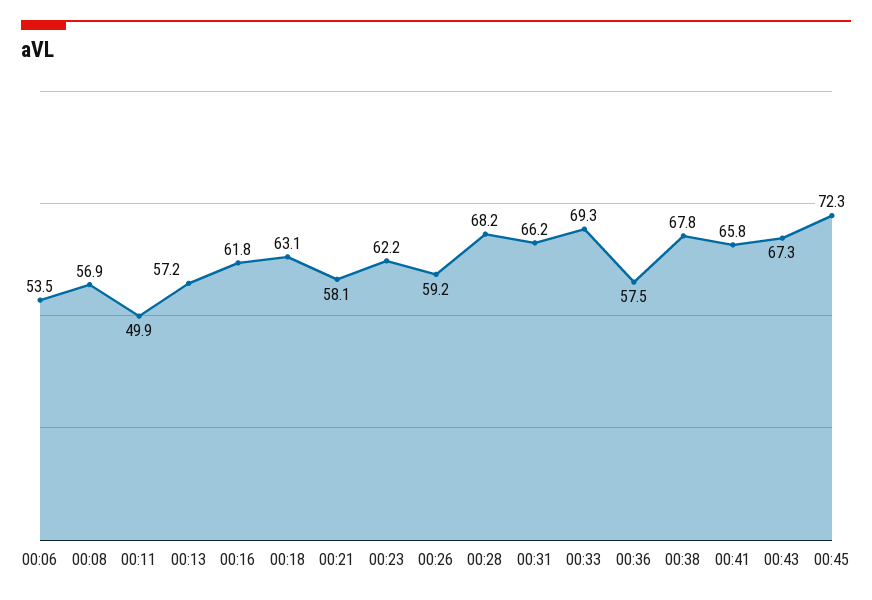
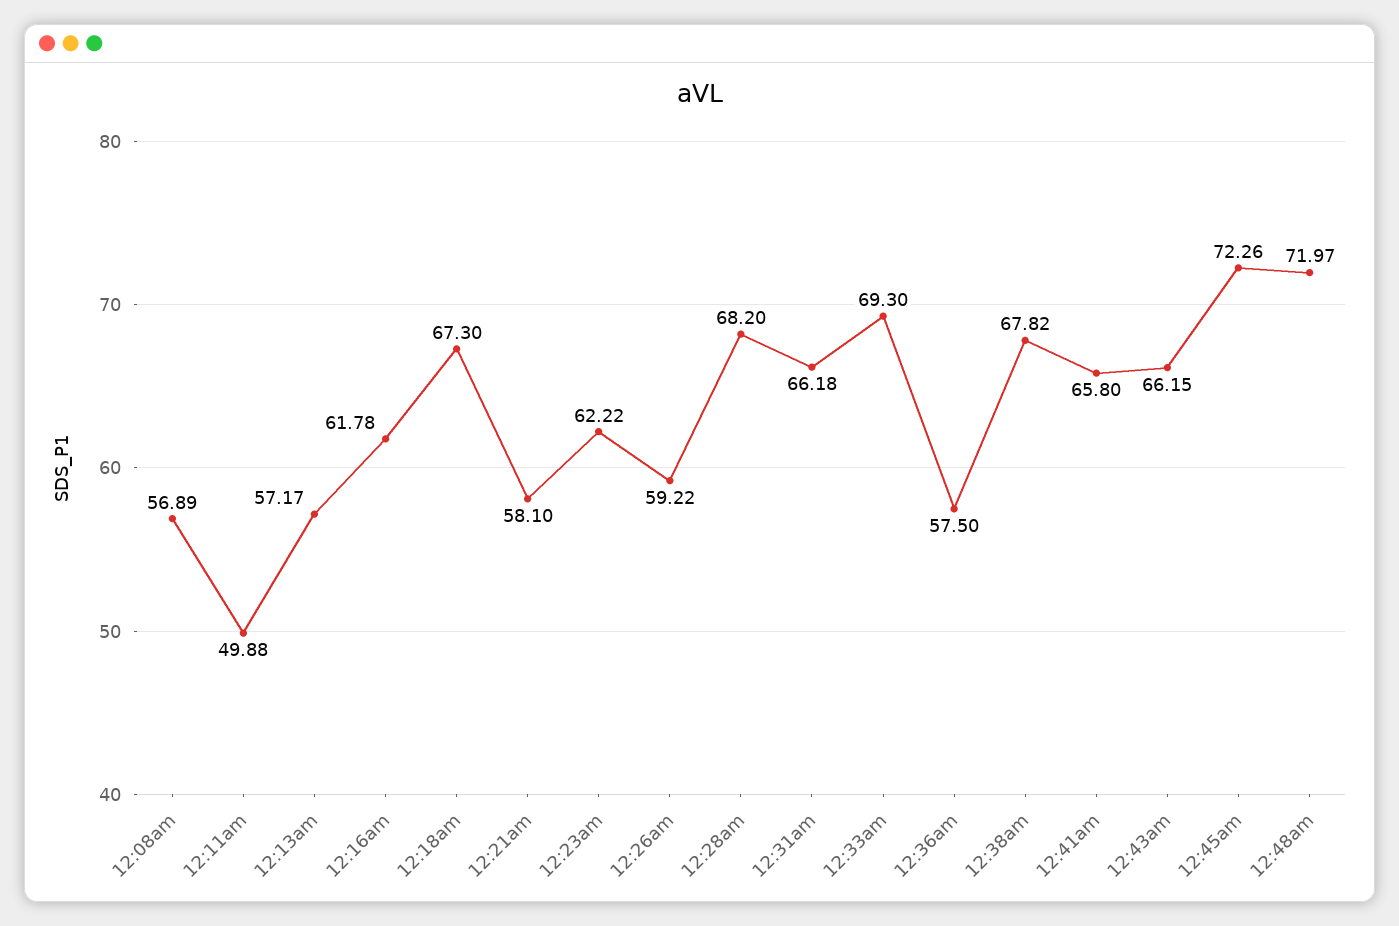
00:06: 53.5 -> none
00:18: 63.1 -> 67.3
00:43: 67.3 -> 66.15
12:48am: none -> 71.97

